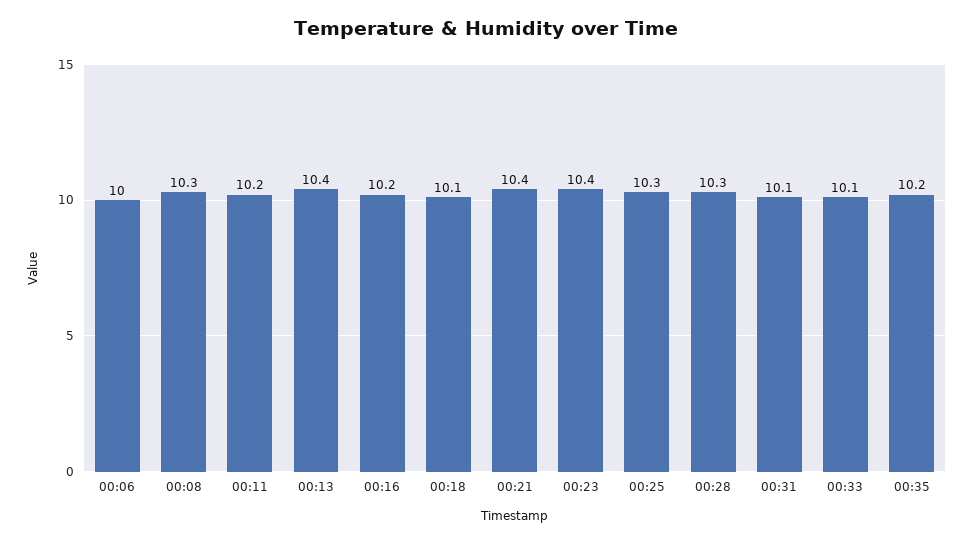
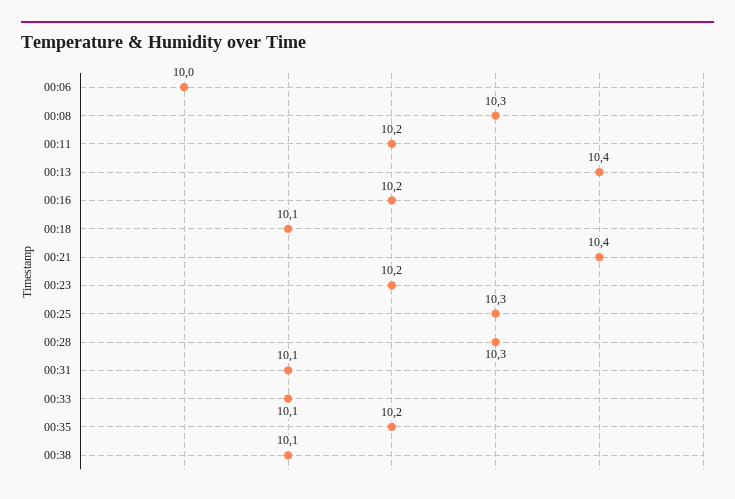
00:23: 10.4 -> 10.2
00:38: none -> 10.1

